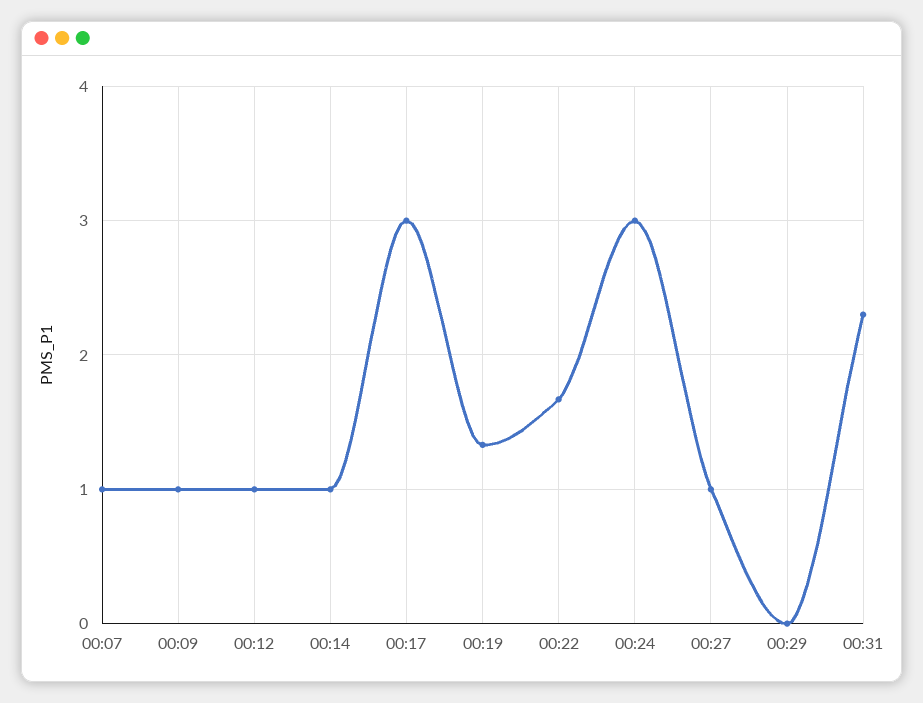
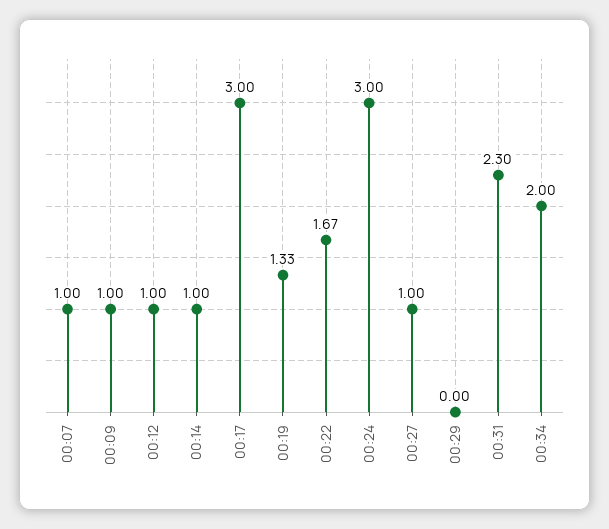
00:34: none -> 2

